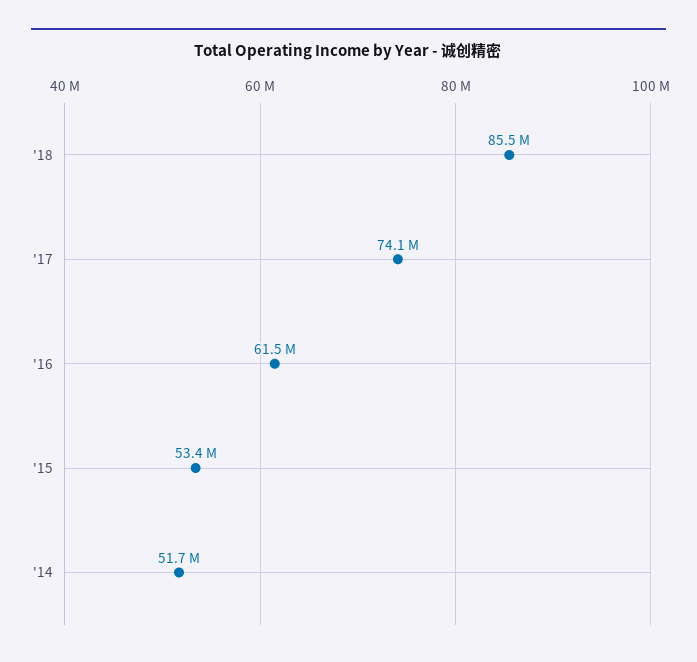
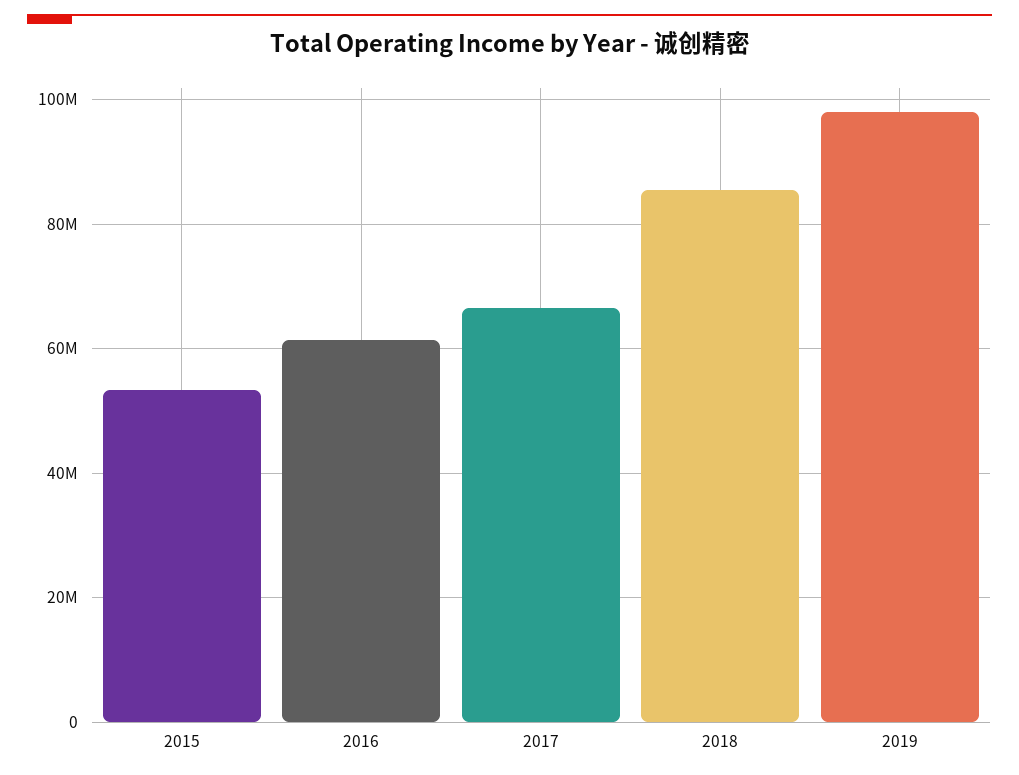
'17: 74100000 -> 66000000
'14: 51700000 -> none
2019: none -> 98000000

